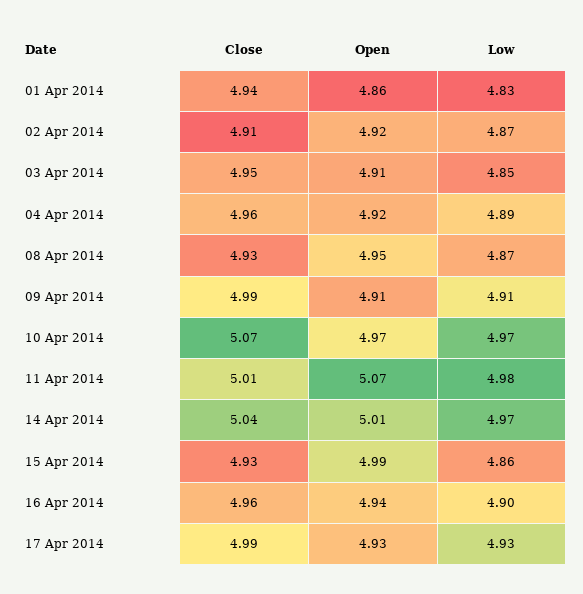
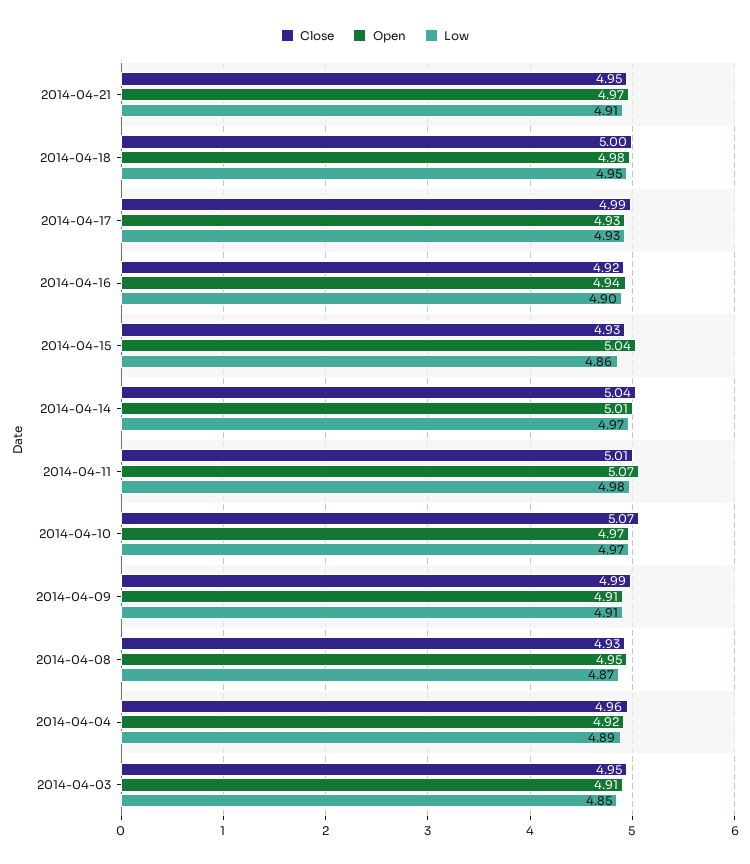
Close, 01 Apr 2014: 4.94 -> none
Open, 01 Apr 2014: 4.86 -> none
Low, 01 Apr 2014: 4.83 -> none
Close, 02 Apr 2014: 4.91 -> none
Open, 02 Apr 2014: 4.92 -> none
Low, 02 Apr 2014: 4.87 -> none
Open, 15 Apr 2014: 4.99 -> 5.04
Close, 16 Apr 2014: 4.96 -> 4.92
Close, 2014-04-21: none -> 4.95
Open, 2014-04-21: none -> 4.97
Low, 2014-04-21: none -> 4.91
Close, 2014-04-18: none -> 5
Open, 2014-04-18: none -> 4.98
Low, 2014-04-18: none -> 4.95

